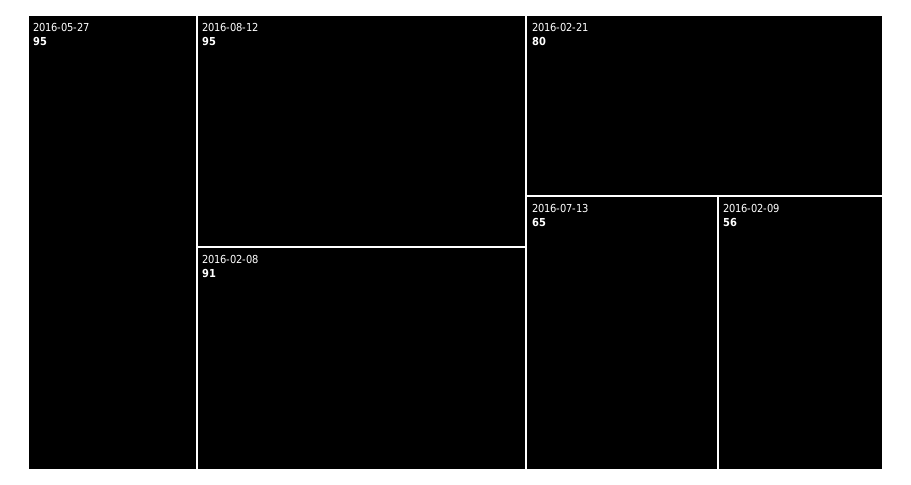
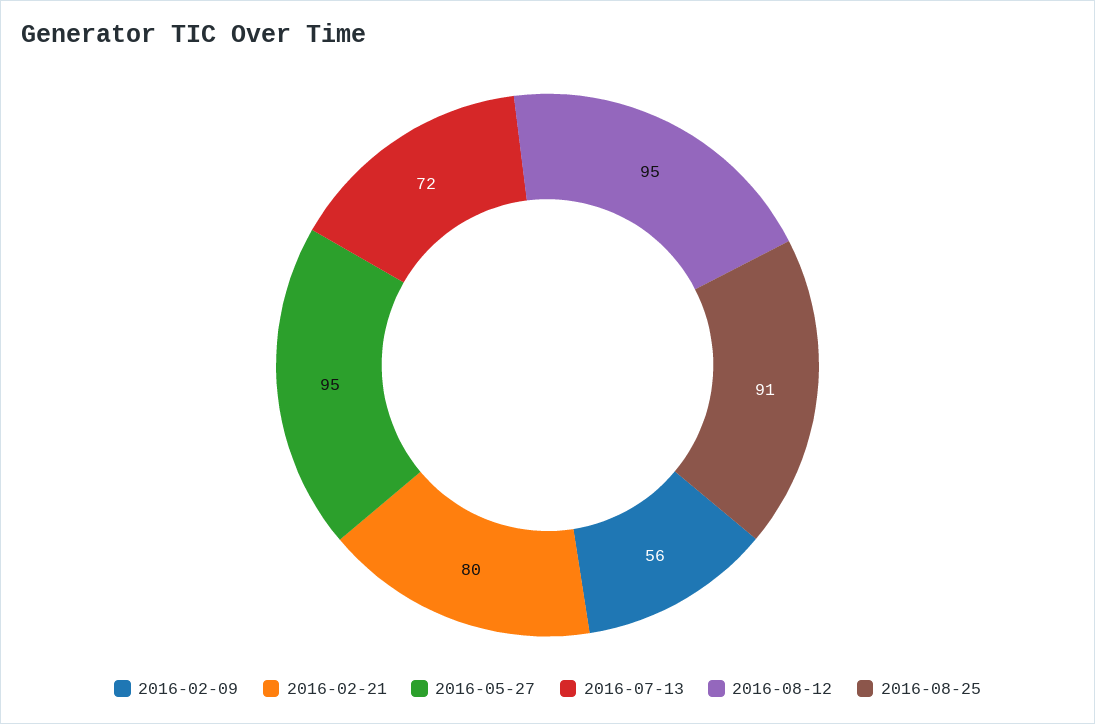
2016-02-08: 91 -> none
2016-07-13: 65 -> 72
2016-08-25: none -> 91

